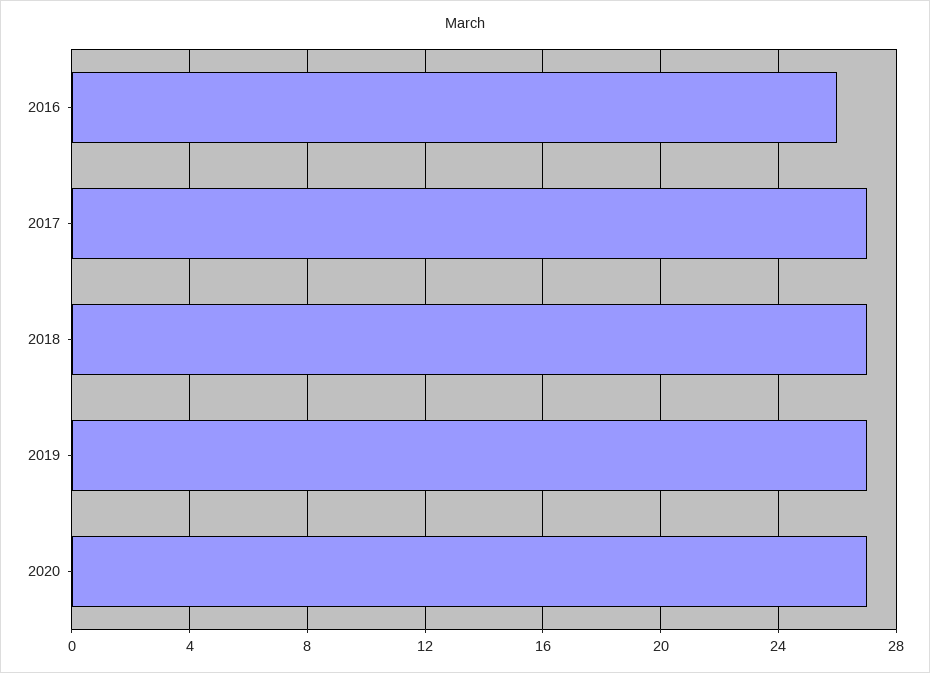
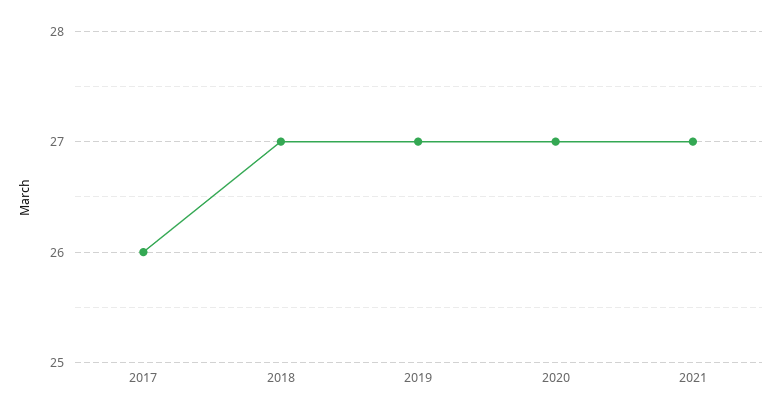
2016: 26 -> none
2017: 27 -> 26
2021: none -> 27

